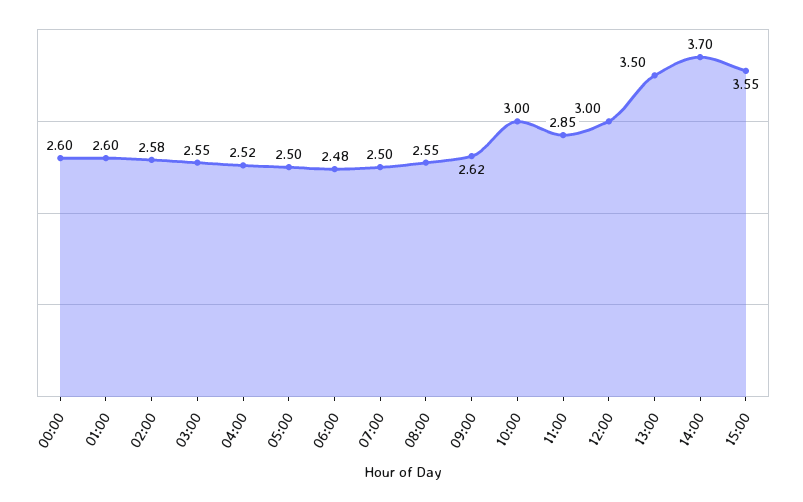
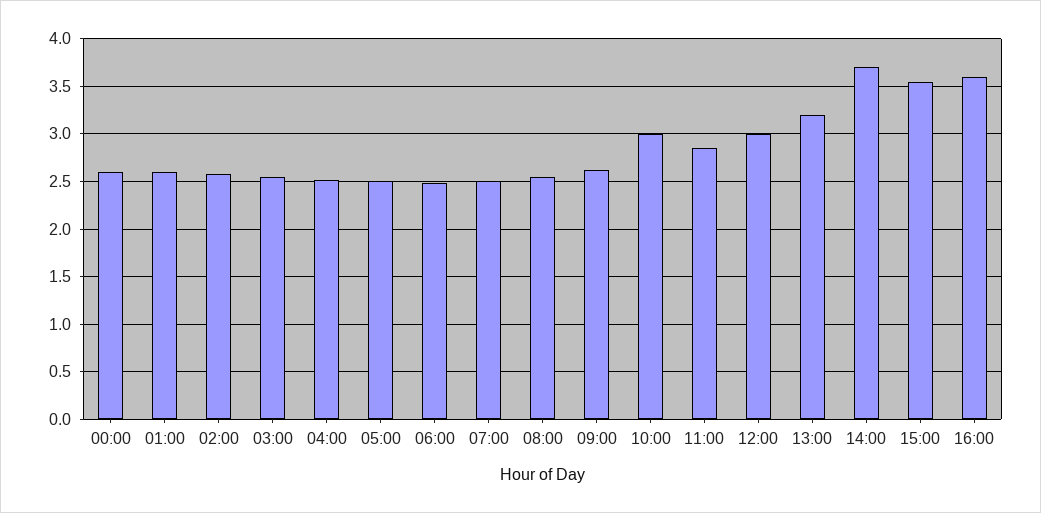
13:00: 3.5 -> 3.2
16:00: none -> 3.6

